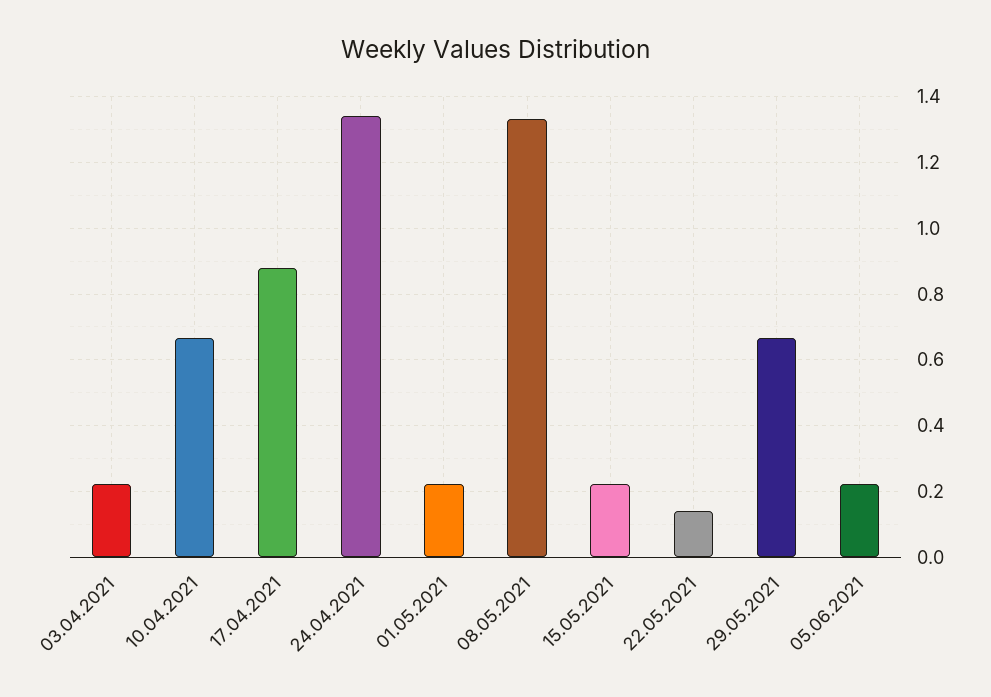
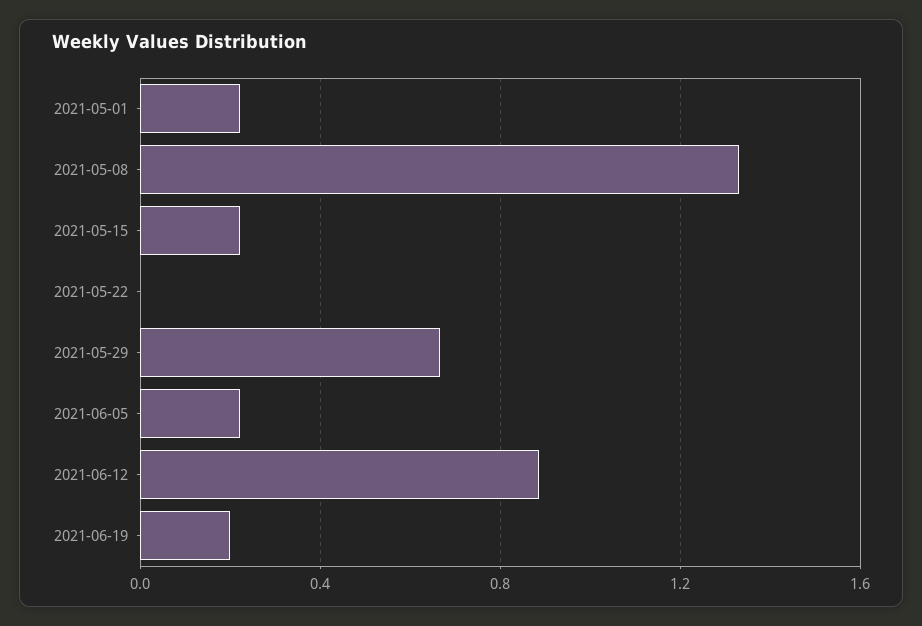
03.04.2021: 0.22 -> none
10.04.2021: 0.66 -> none
17.04.2021: 0.88 -> none
24.04.2021: 1.34 -> none
22.05.2021: 0.14 -> 0
2021-06-12: none -> 0.9
2021-06-19: none -> 0.2

